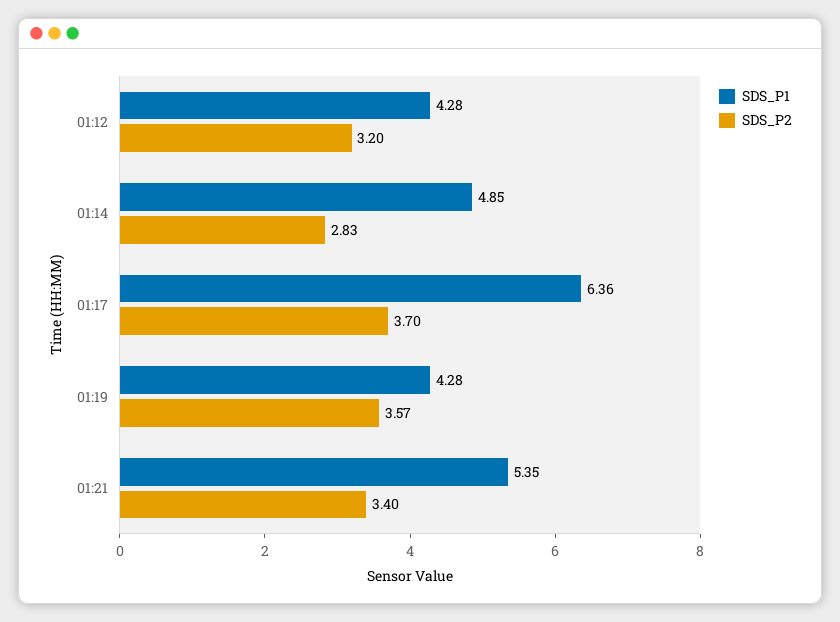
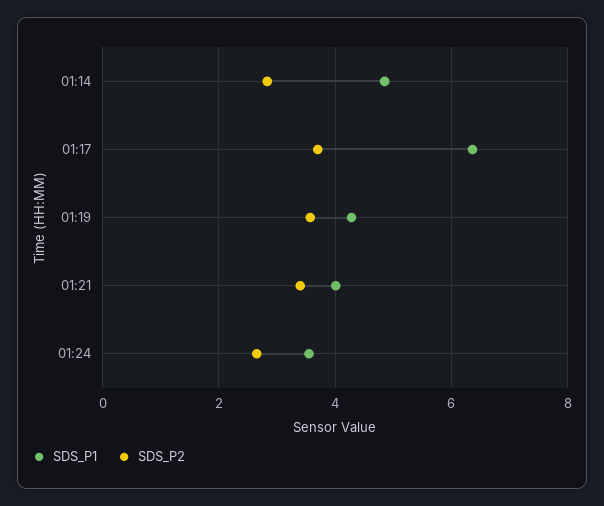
SDS_P1, 01:12: 4.28 -> none
SDS_P2, 01:12: 3.2 -> none
SDS_P1, 01:21: 5.35 -> 4
SDS_P1, 01:24: none -> 3.6
SDS_P2, 01:24: none -> 2.6

